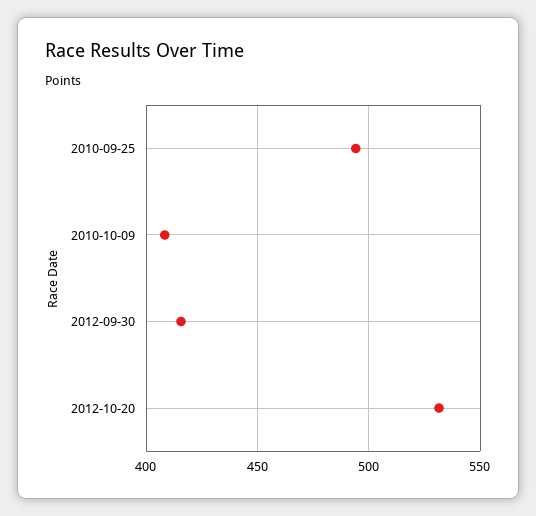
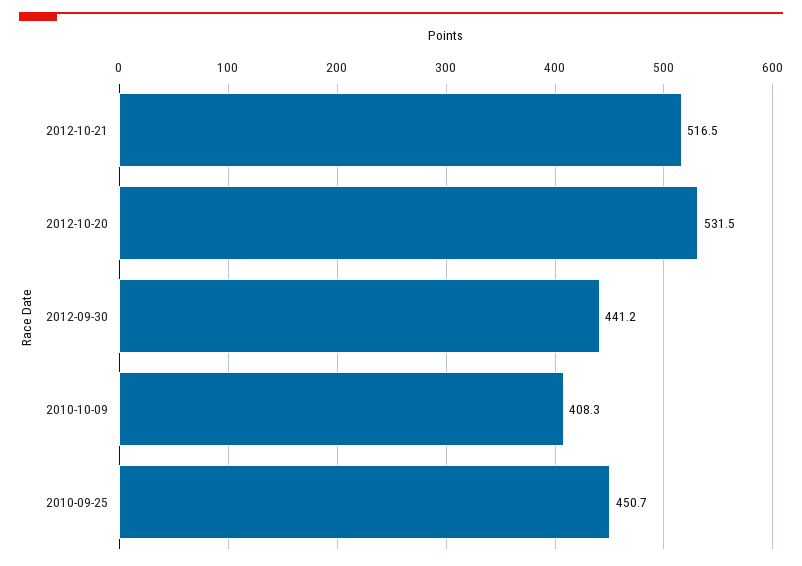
2010-09-25: 495 -> 450.7
2012-09-30: 415 -> 441.2
2012-10-21: none -> 516.5

